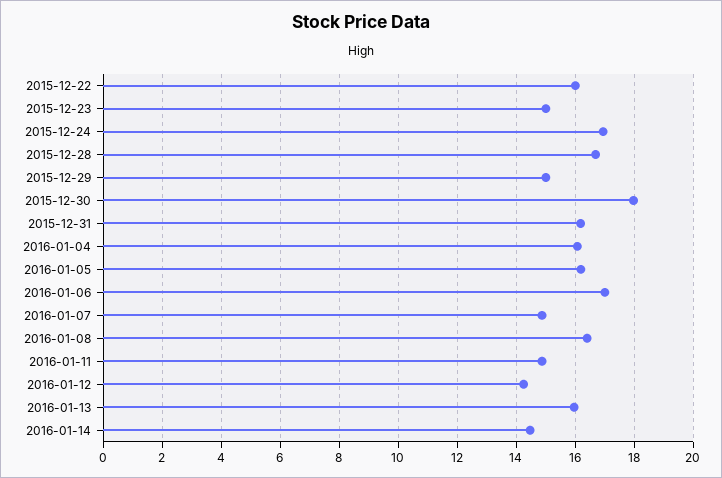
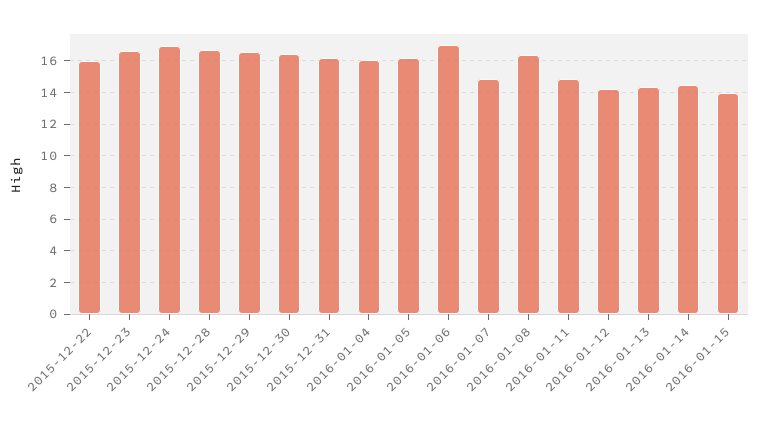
2015-12-23: 15 -> 16.5
2015-12-29: 15 -> 16.5
2015-12-30: 18 -> 16.5
2016-01-13: 16 -> 14.5
2016-01-15: none -> 14

